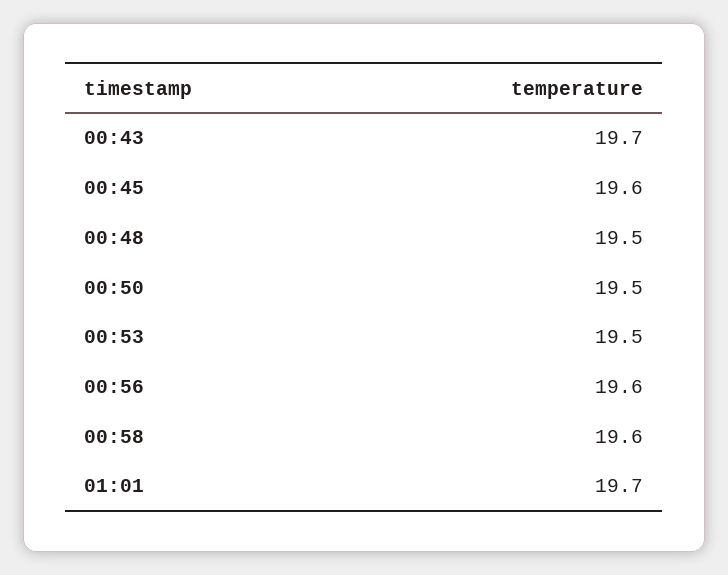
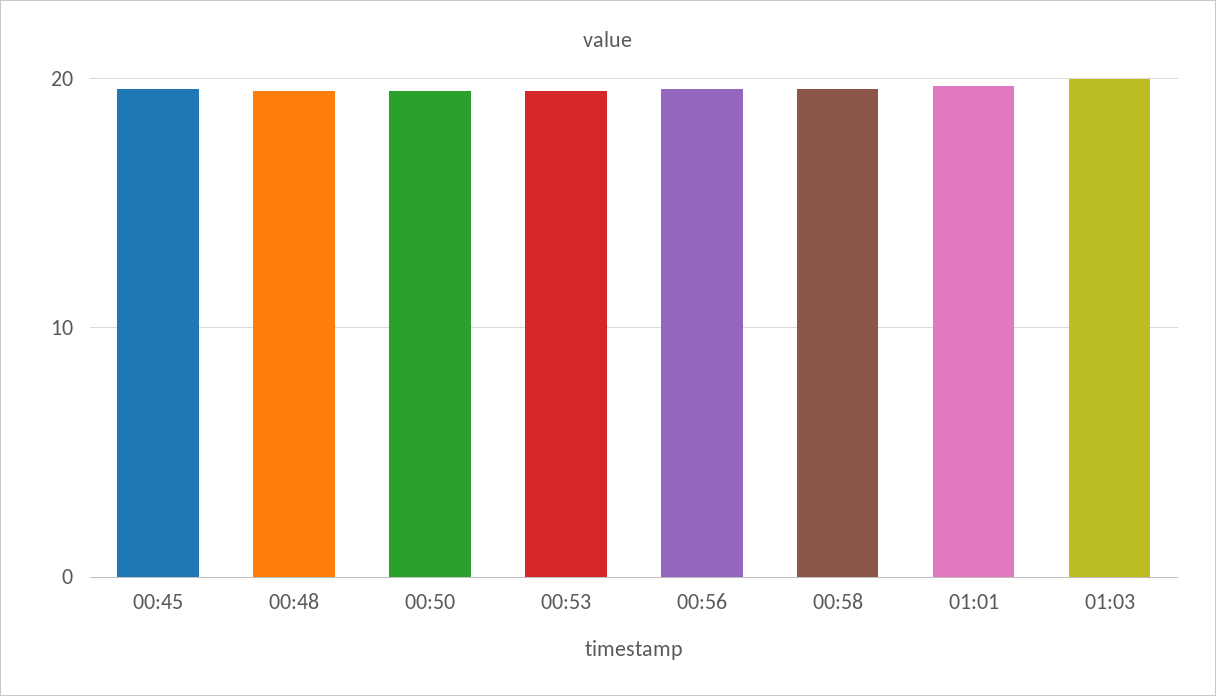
00:43: 19.7 -> none
01:03: none -> 20

